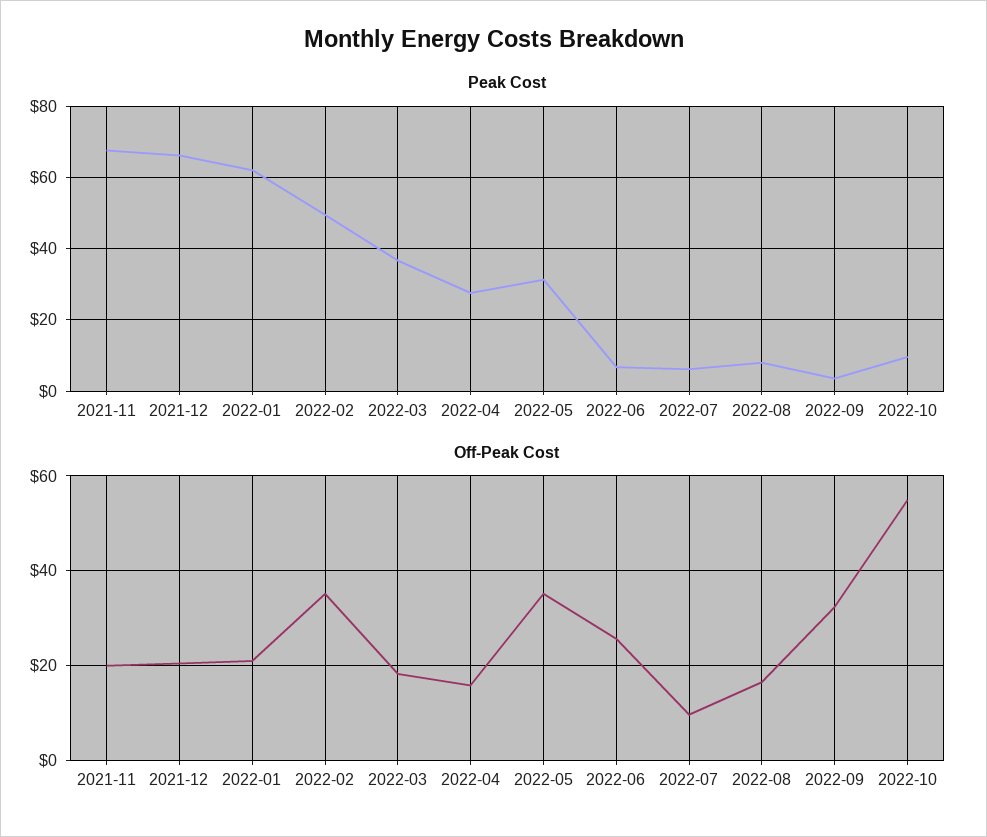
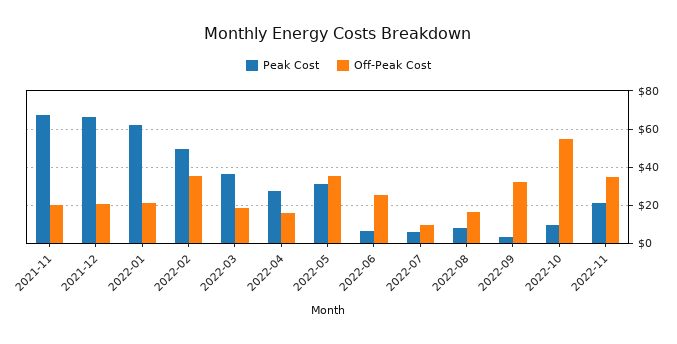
Peak Cost, 2022-11: none -> 20
Off-Peak Cost, 2022-11: none -> 35

